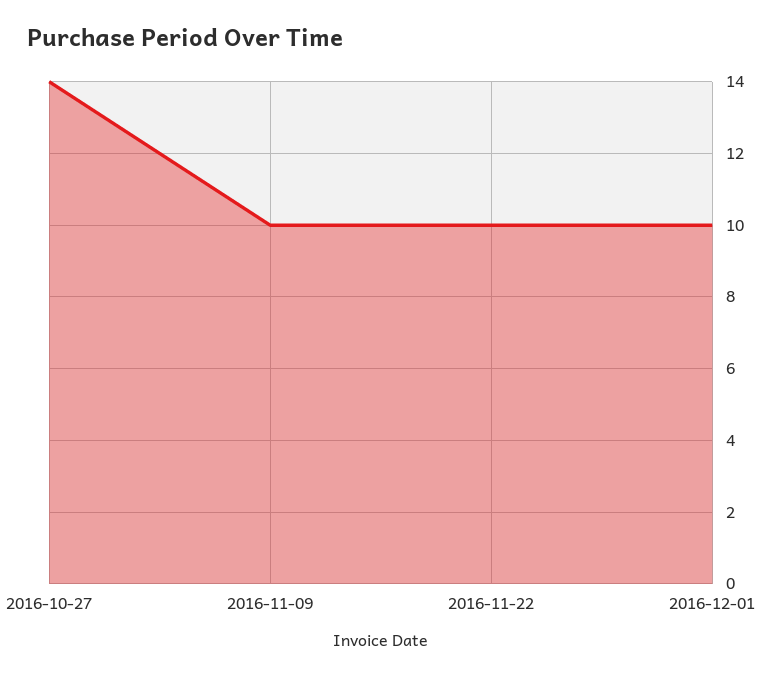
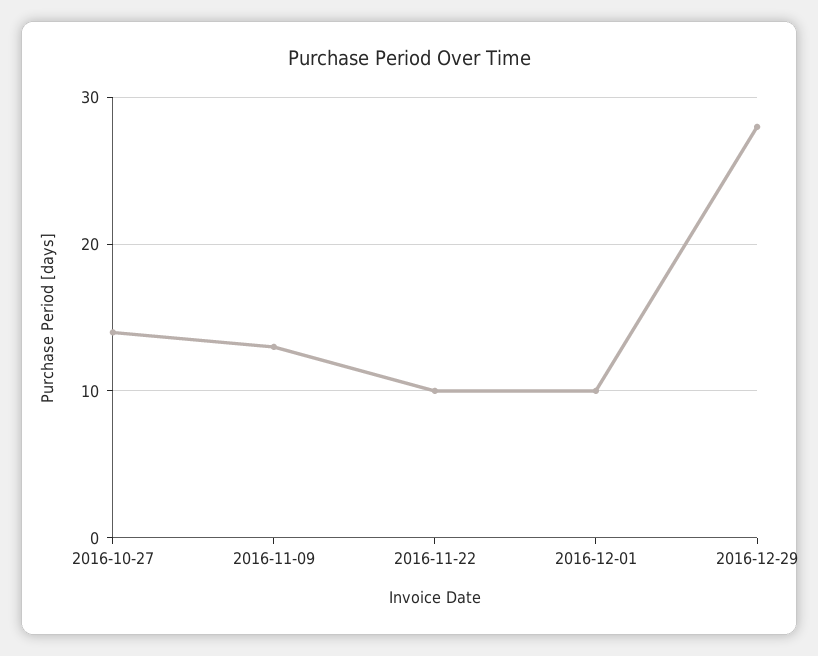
2016-11-09: 10 -> 13
2016-12-29: none -> 28

